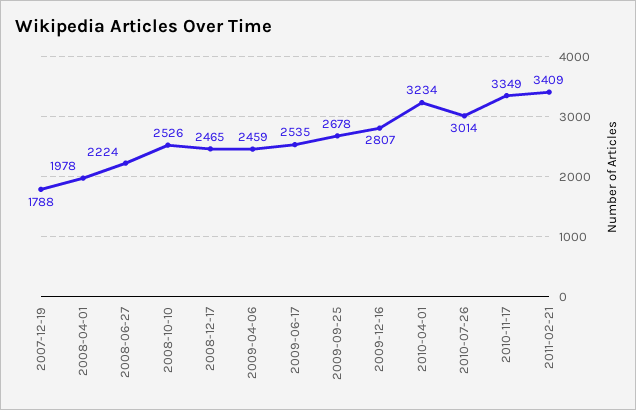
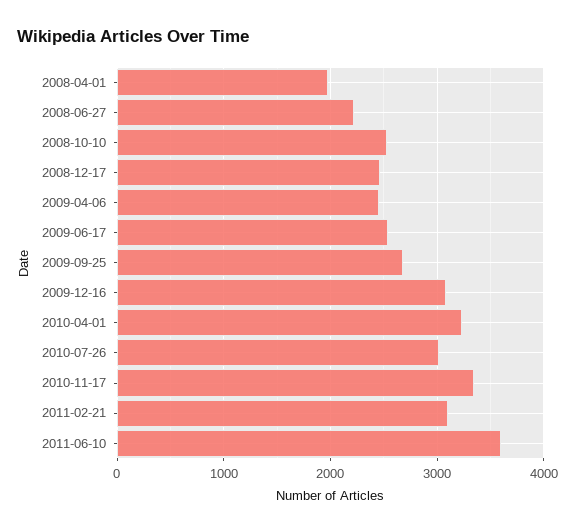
2007-12-19: 1788 -> none
2009-12-16: 2807 -> 3100
2011-02-21: 3409 -> 3100
2011-06-10: none -> 3600

